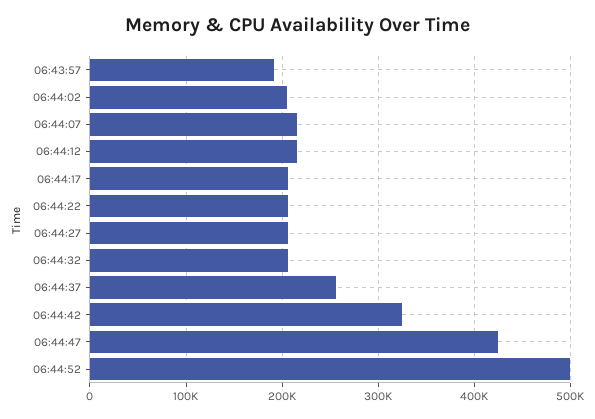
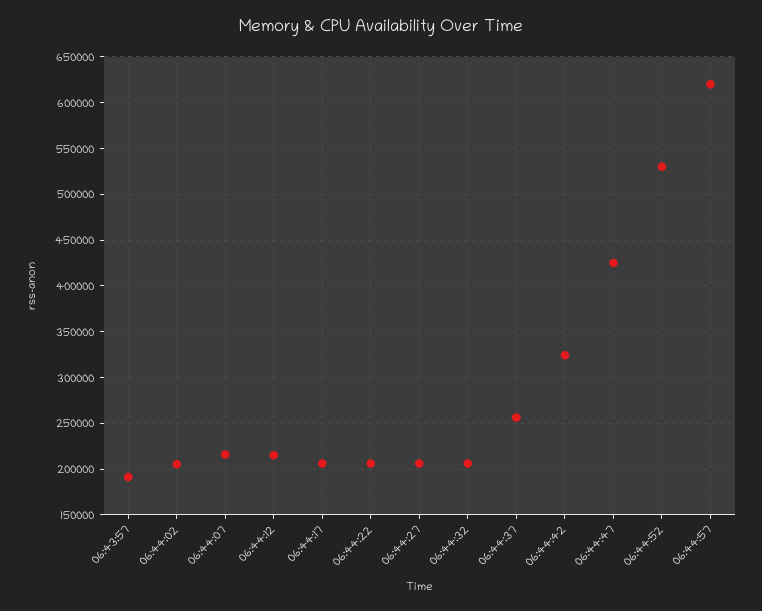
06:44:52: 500000 -> 530000
06:44:57: none -> 620000

